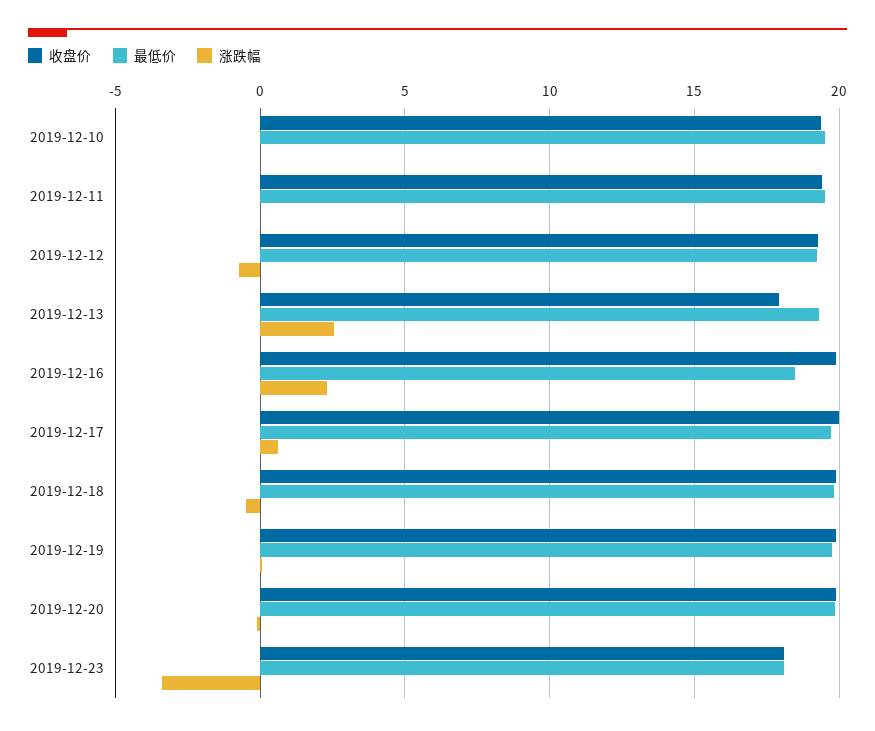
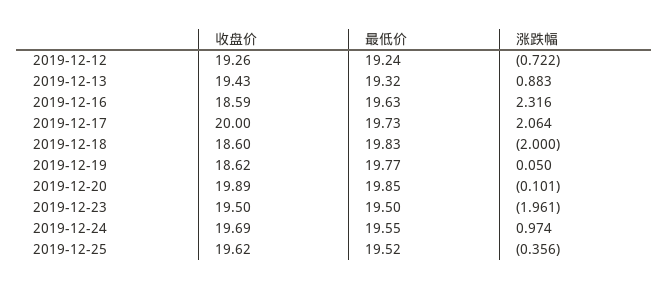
收盘价, 2019-12-10: 19.5 -> none
最低价, 2019-12-10: 19.5 -> none
涨跌幅, 2019-12-10: 0 -> none
收盘价, 2019-12-11: 19.5 -> none
最低价, 2019-12-11: 19.5 -> none
涨跌幅, 2019-12-11: 0 -> none
收盘价, 2019-12-13: 18 -> 19.43
涨跌幅, 2019-12-13: 2.5 -> 0.883
收盘价, 2019-12-16: 20 -> 18.59
最低价, 2019-12-16: 18.5 -> 19.63
涨跌幅, 2019-12-17: 0.5 -> 2.064
收盘价, 2019-12-18: 20 -> 18.6
涨跌幅, 2019-12-18: -0.5 -> -2
收盘价, 2019-12-19: 20 -> 18.62
收盘价, 2019-12-23: 18 -> 19.5
最低价, 2019-12-23: 18 -> 19.5
涨跌幅, 2019-12-23: -3.5 -> -1.961
收盘价, 2019-12-24: none -> 19.69
最低价, 2019-12-24: none -> 19.55
涨跌幅, 2019-12-24: none -> 0.974
收盘价, 2019-12-25: none -> 19.62
最低价, 2019-12-25: none -> 19.52
涨跌幅, 2019-12-25: none -> -0.356

